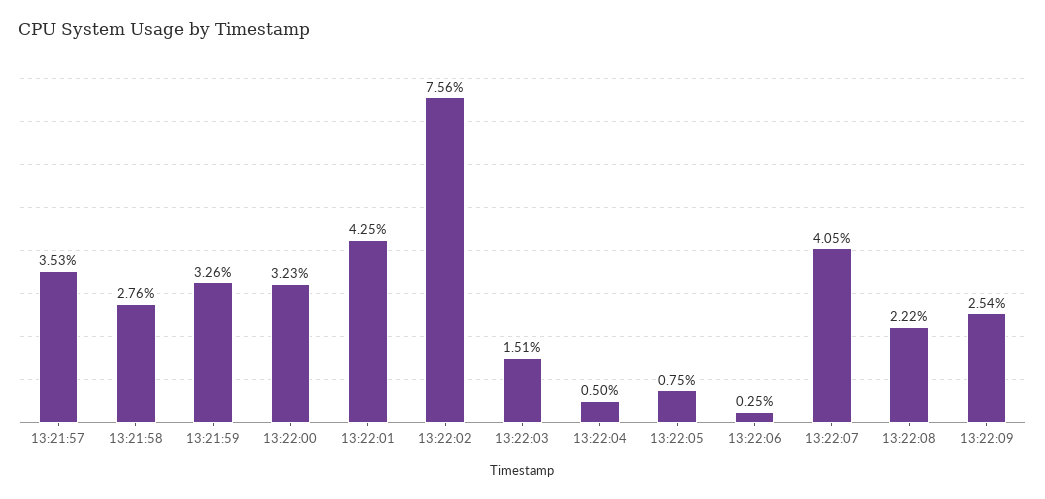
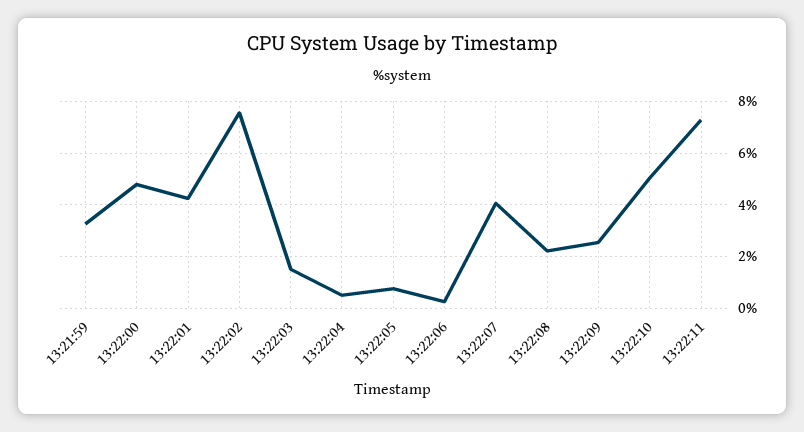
13:21:57: 3.53 -> none
13:21:58: 2.76 -> none
13:22:00: 3.23 -> 4.75
13:22:10: none -> 5
13:22:11: none -> 7.25

